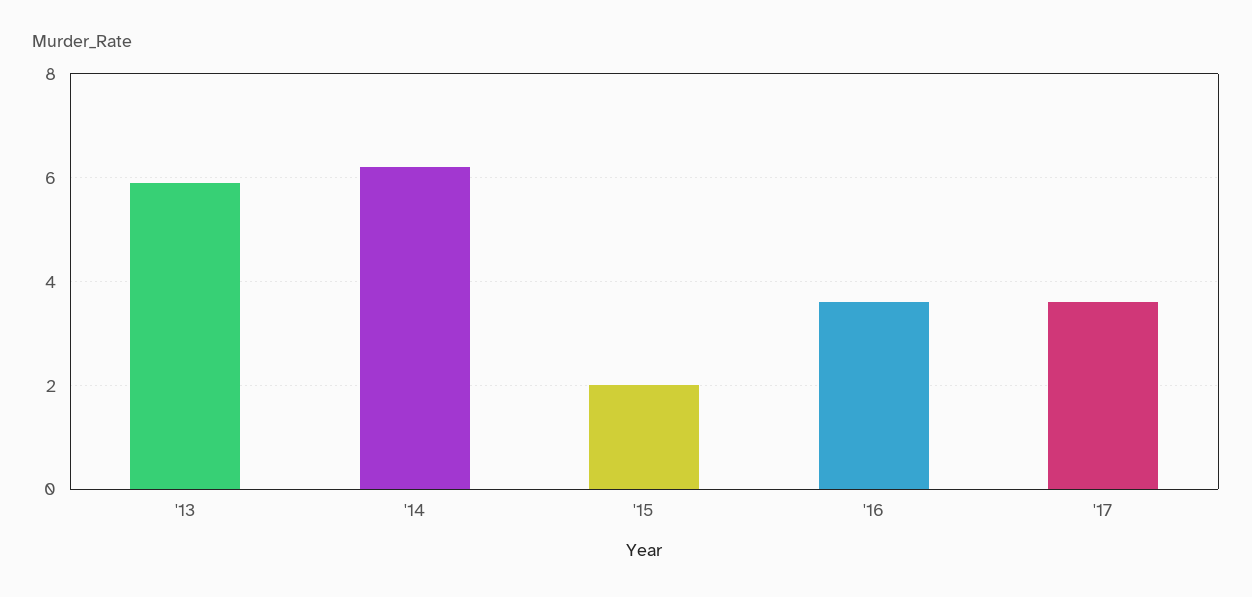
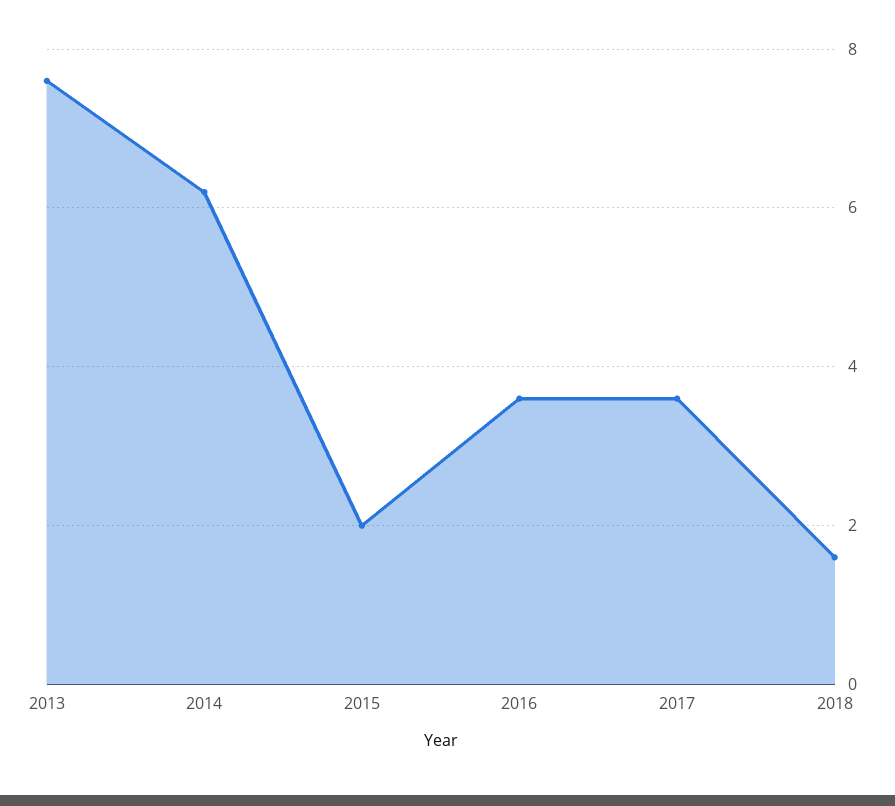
'13: 6 -> 7.5
2018: none -> 1.5

